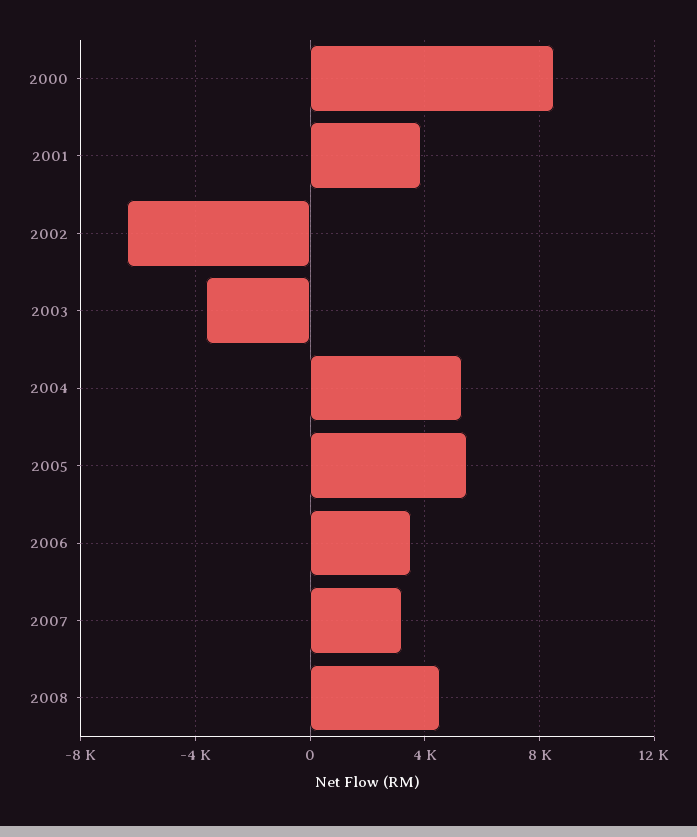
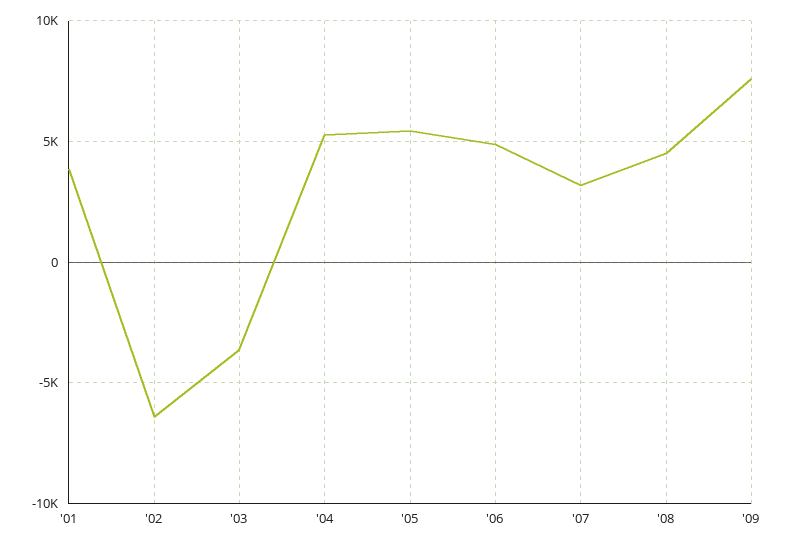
2000: 8500 -> none
2006: 3500 -> 5000
'09: none -> 7500

